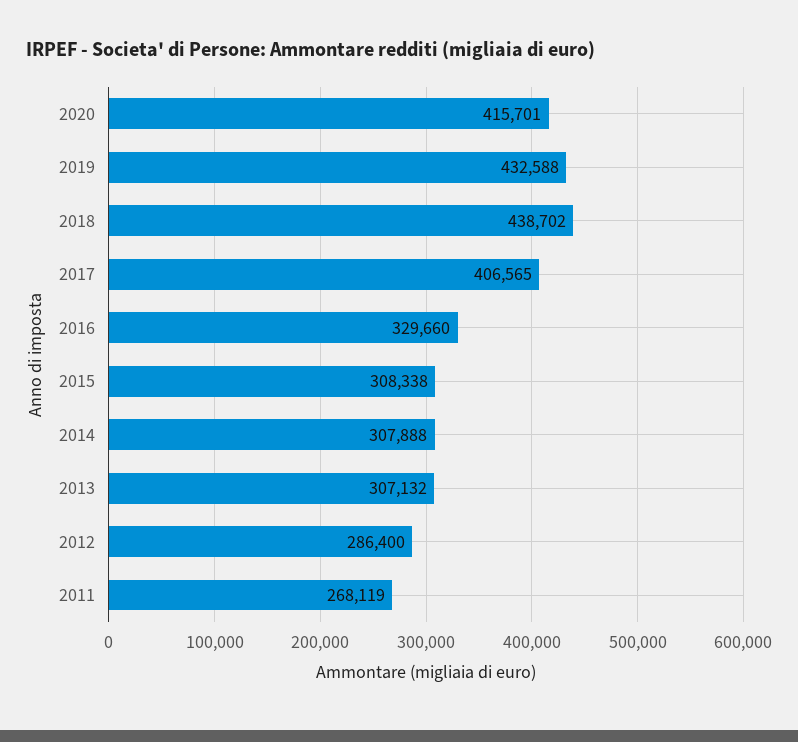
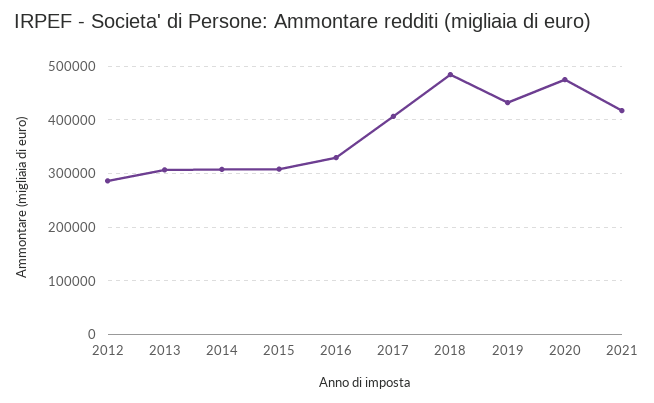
2020: 415701 -> 480000
2018: 438702 -> 480000
2011: 268119 -> none
2021: none -> 420000

